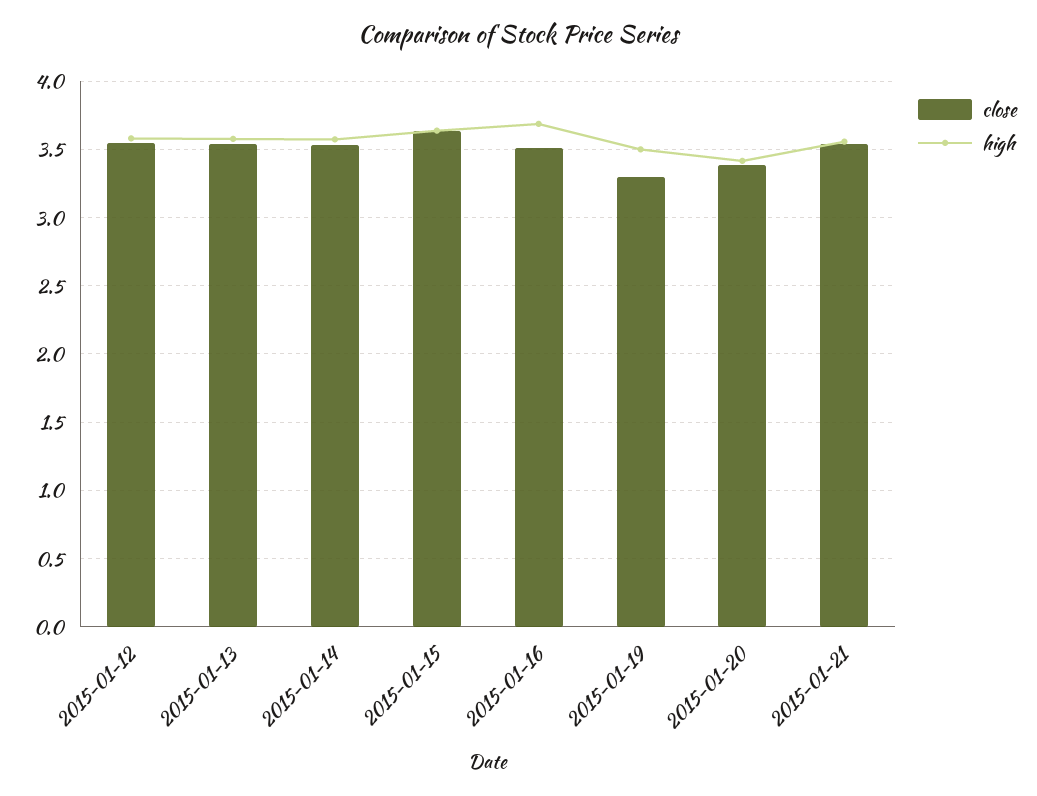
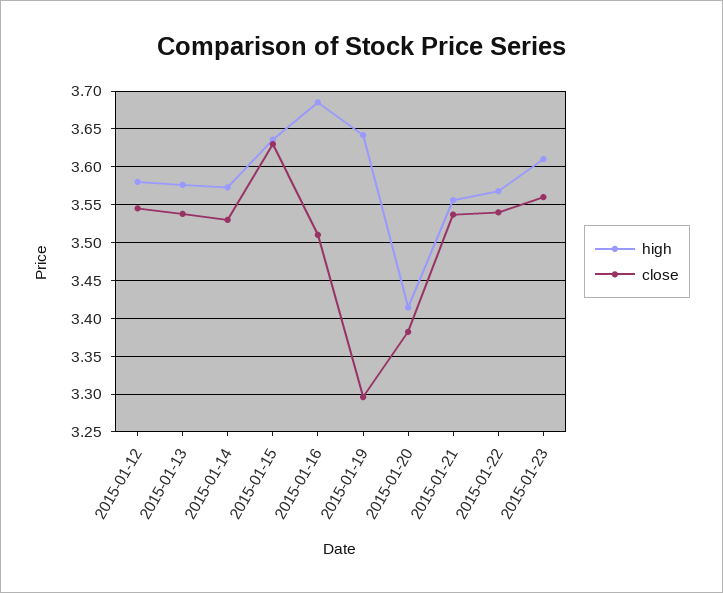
high, 2015-01-19: 3.5 -> 3.64
high, 2015-01-22: none -> 3.57
close, 2015-01-22: none -> 3.54
high, 2015-01-23: none -> 3.61
close, 2015-01-23: none -> 3.56

